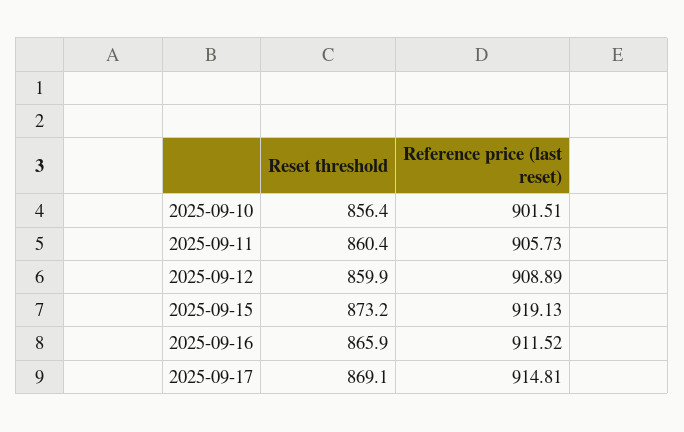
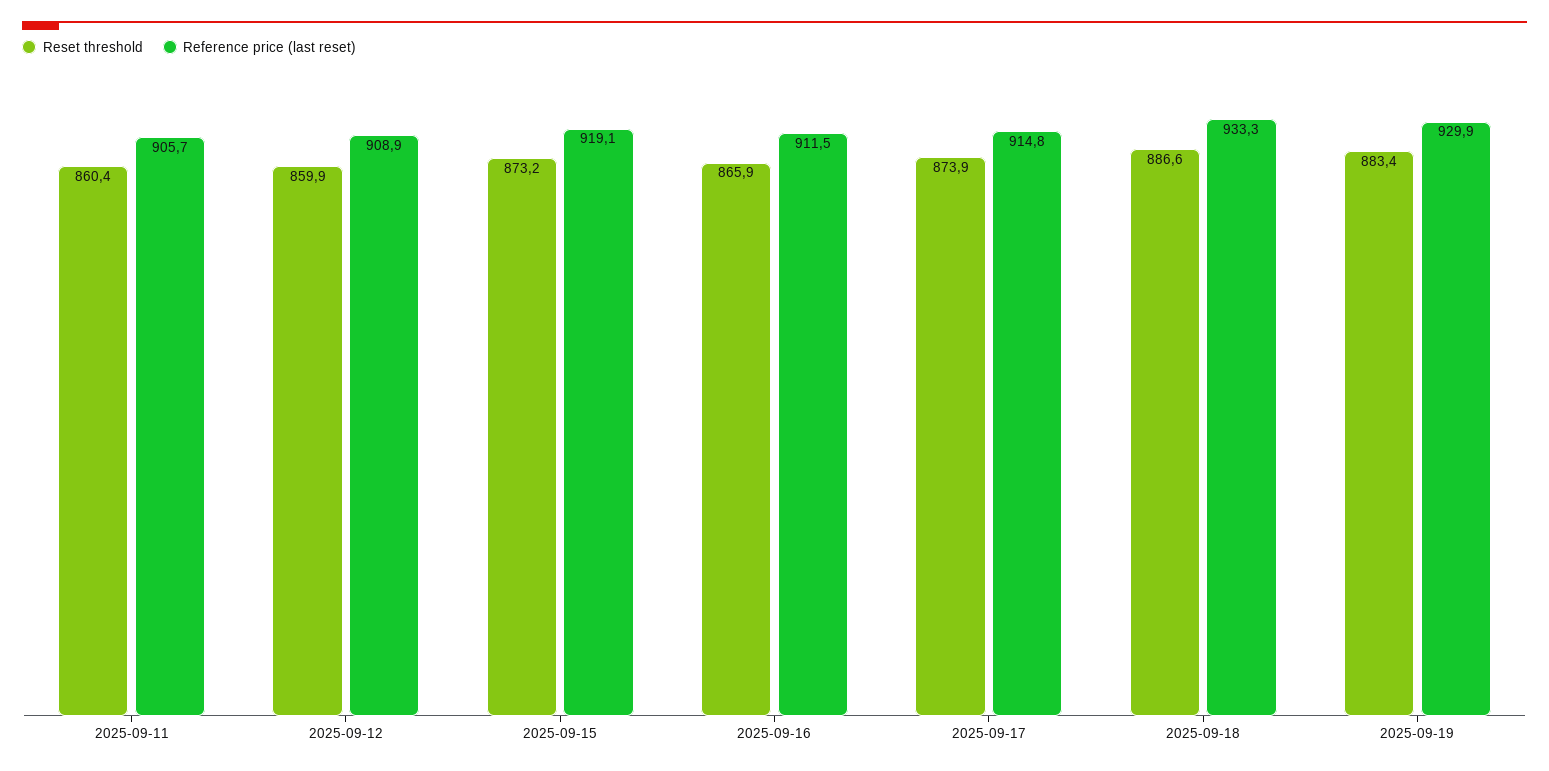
Reset threshold, 2025-09-10: 856.4 -> none
Reference price (last reset), 2025-09-10: 901.51 -> none
Reset threshold, 2025-09-17: 869.1 -> 873.9
Reset threshold, 2025-09-18: none -> 886.6
Reference price (last reset), 2025-09-18: none -> 933.3
Reset threshold, 2025-09-19: none -> 883.4
Reference price (last reset), 2025-09-19: none -> 929.9

